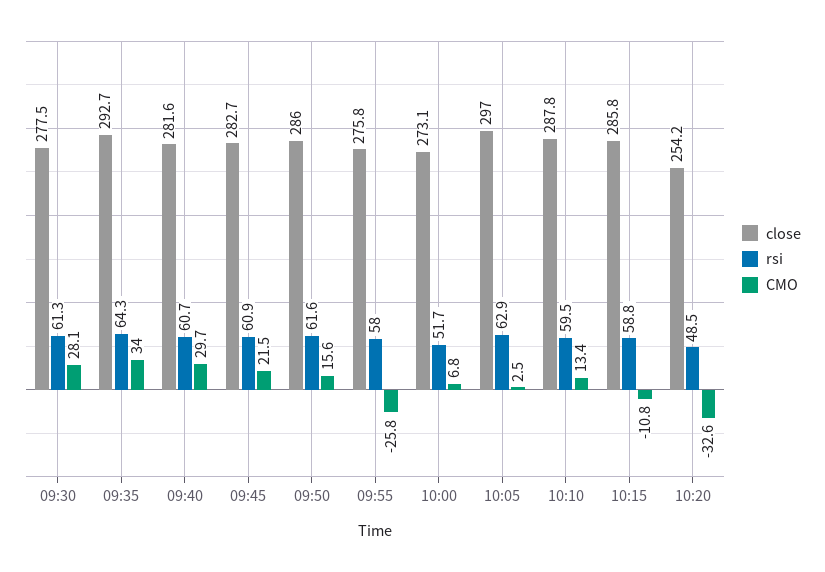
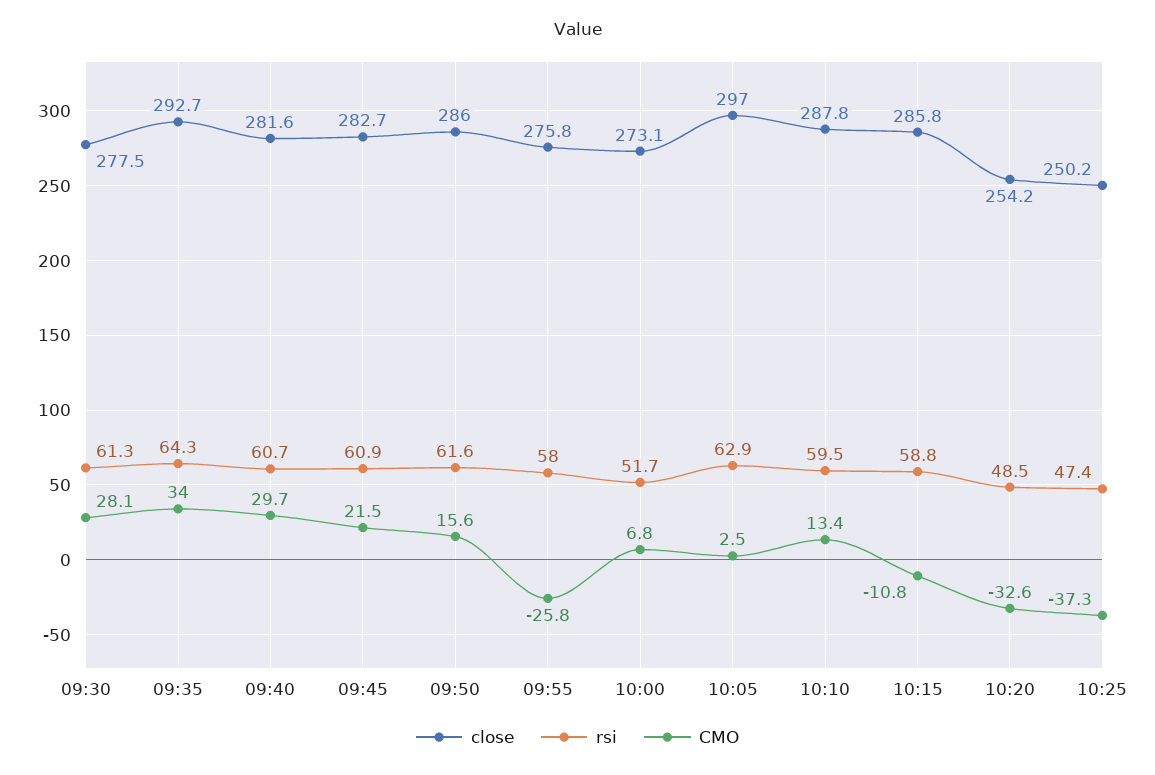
close, 10:25: none -> 250.2
rsi, 10:25: none -> 47.4
CMO, 10:25: none -> -37.3

